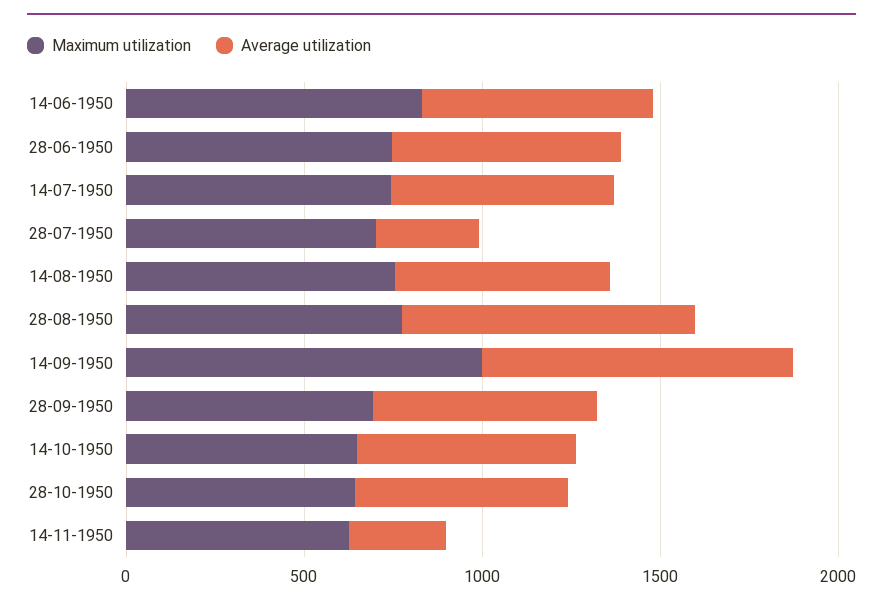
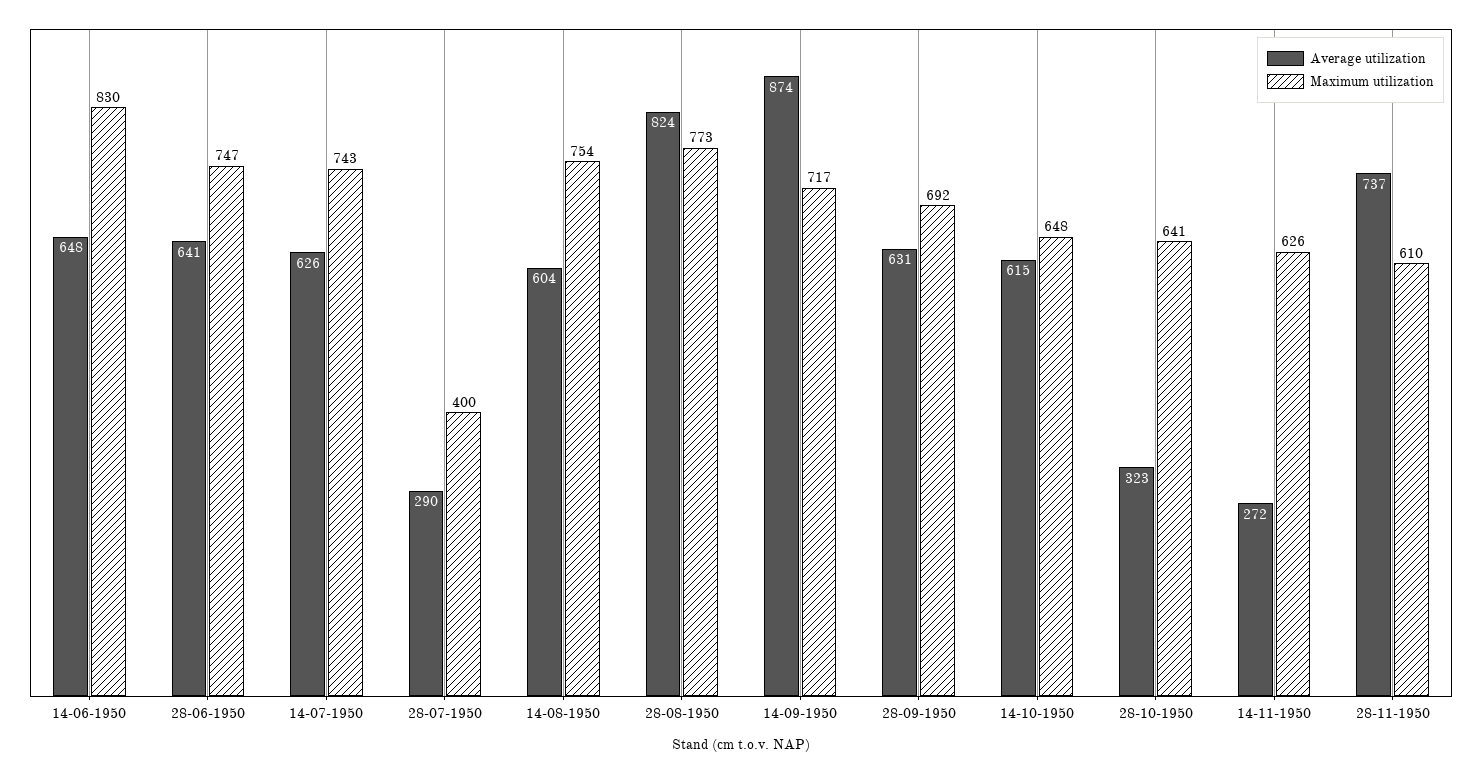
Maximum utilization, 28-07-1950: 700 -> 400
Maximum utilization, 14-09-1950: 1000 -> 717
Average utilization, 28-10-1950: 600 -> 323
Average utilization, 28-11-1950: none -> 737
Maximum utilization, 28-11-1950: none -> 610

